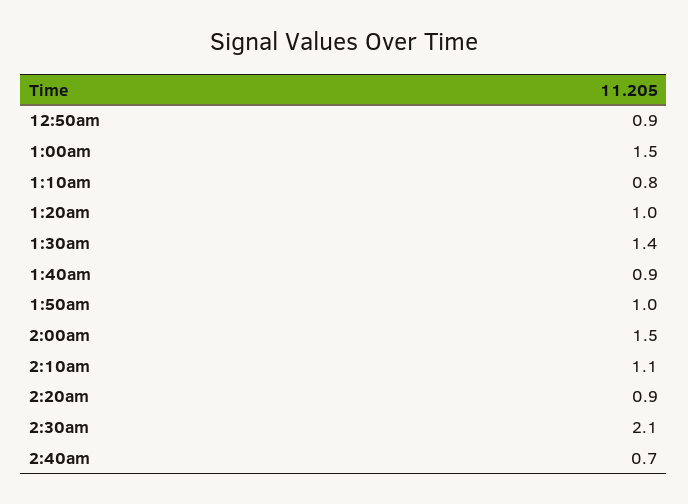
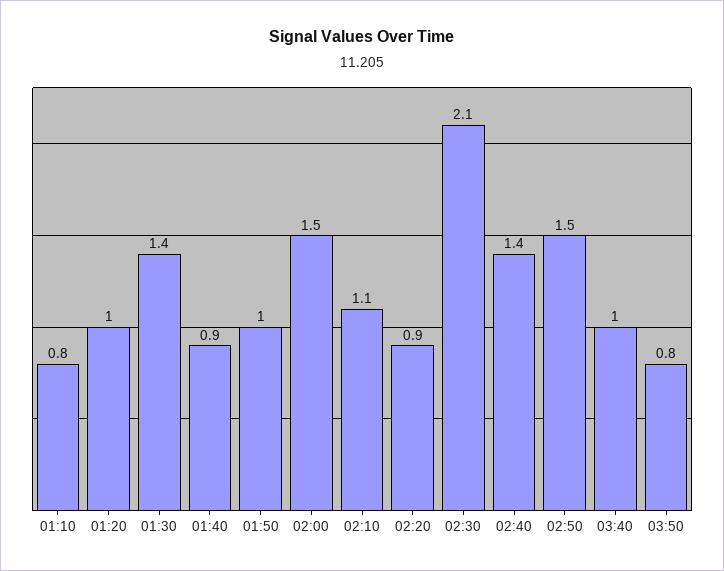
12:50am: 0.9 -> none
1:00am: 1.5 -> none
2:40am: 0.7 -> 1.4
02:50: none -> 1.5
03:40: none -> 1
03:50: none -> 0.8

